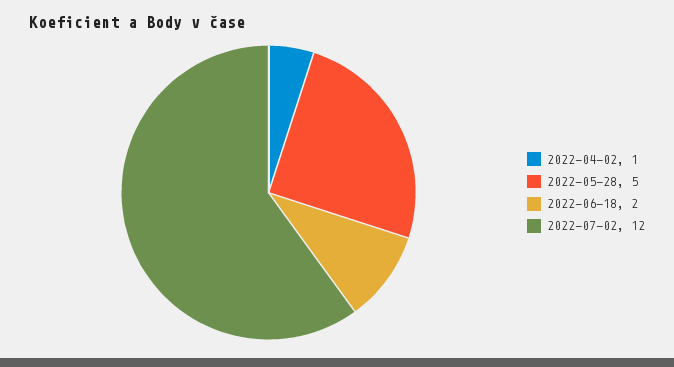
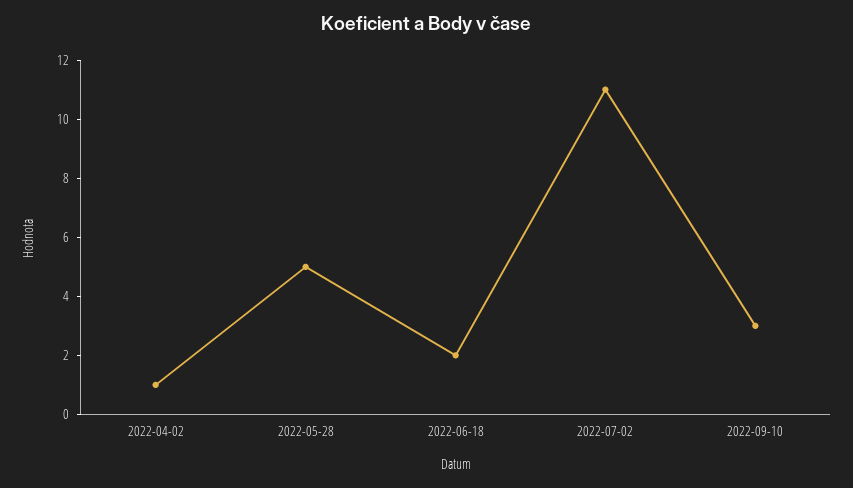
2022-07-02: 12 -> 11
2022-09-10: none -> 3

